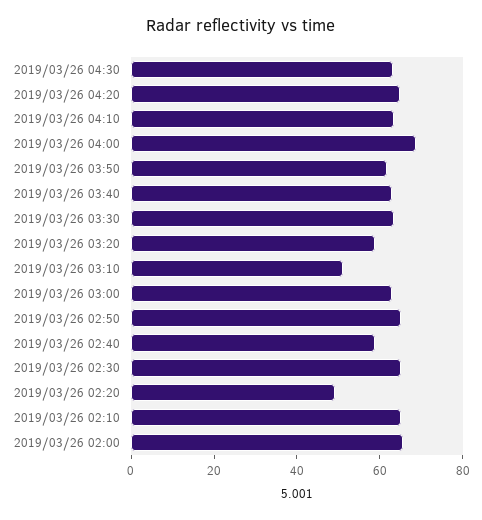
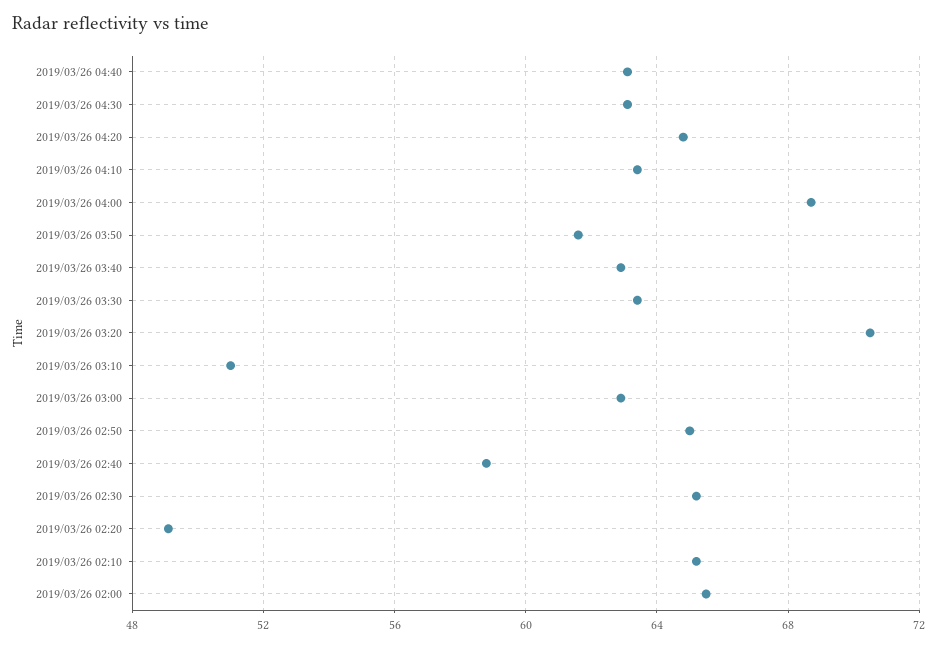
2019/03/26 03:20: 60 -> 70.5
2019/03/26 04:40: none -> 63

